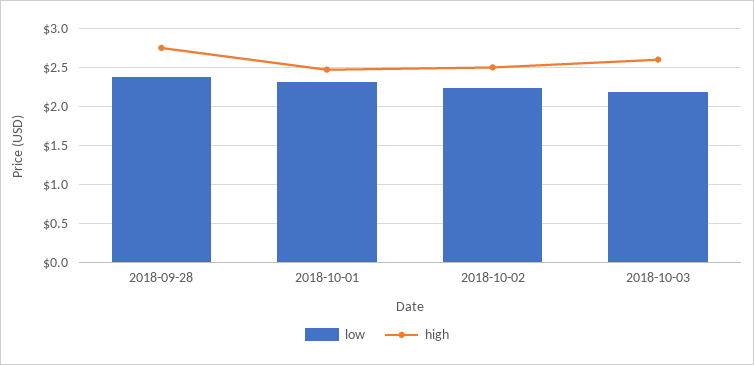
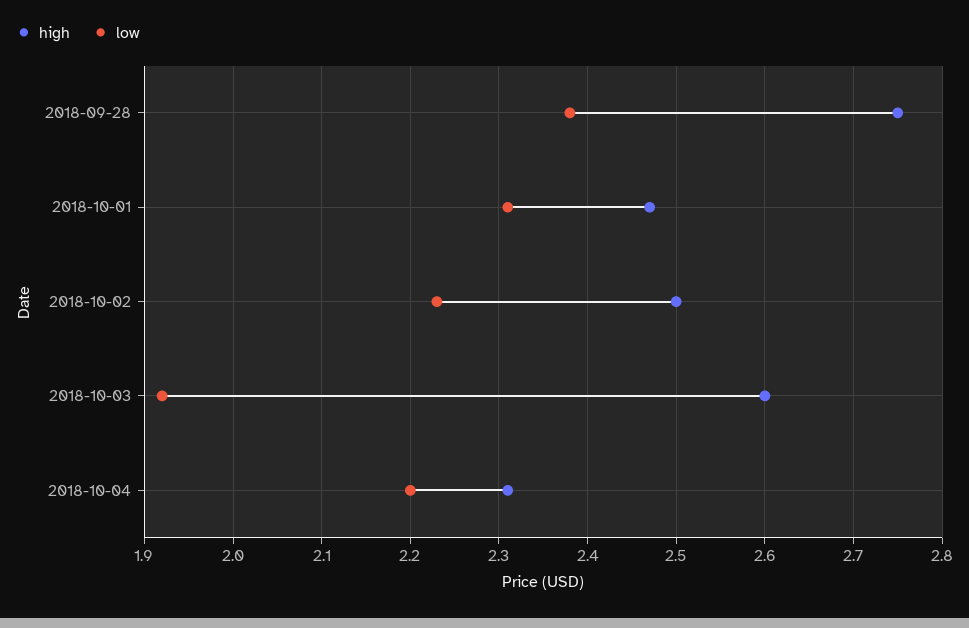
low, 2018-10-03: 2.2 -> 1.92
high, 2018-10-04: none -> 2.31
low, 2018-10-04: none -> 2.2

